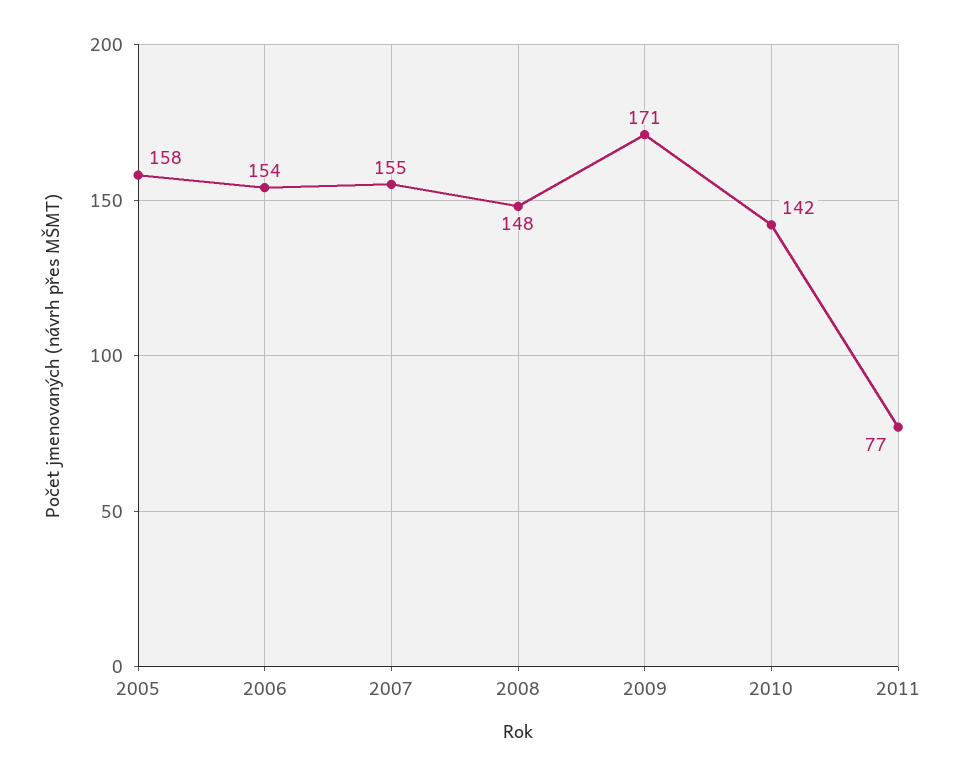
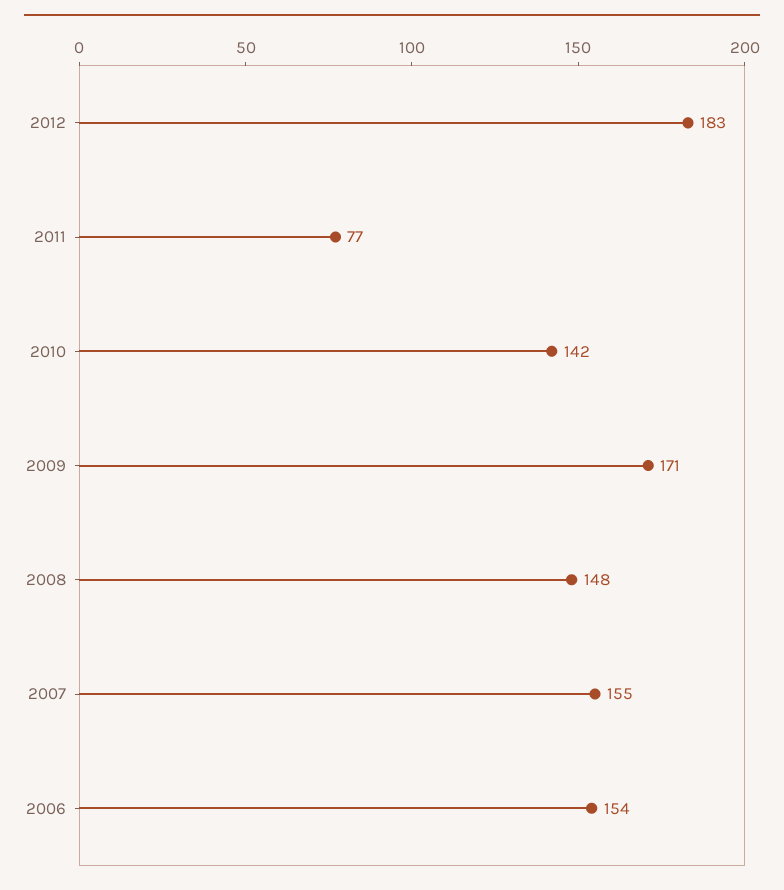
2005: 158 -> none
2012: none -> 183

